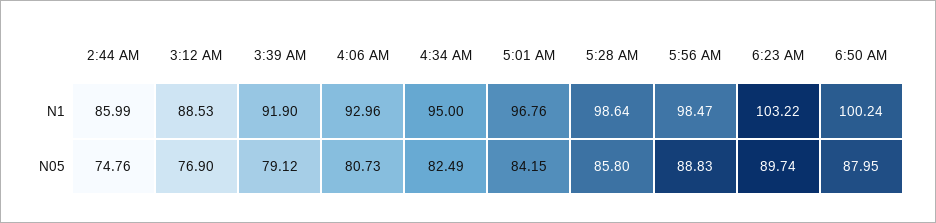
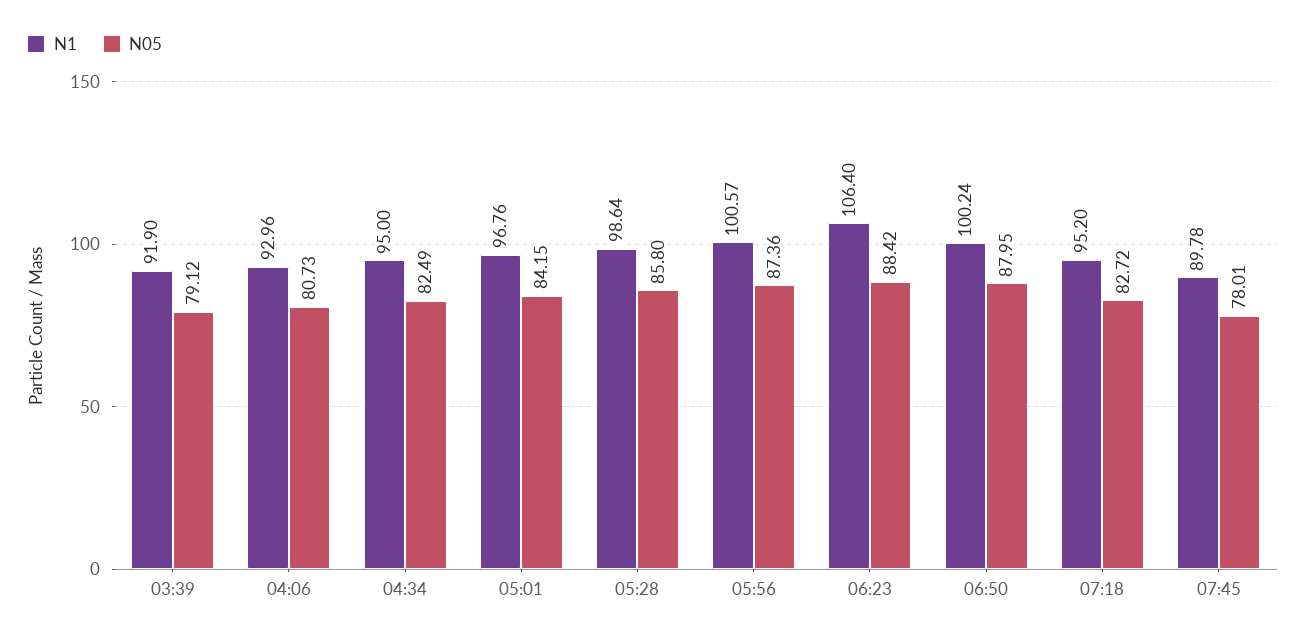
N1, 2:44 AM: 85.99 -> none
N1, 3:12 AM: 88.53 -> none
N1, 5:56 AM: 98.47 -> 100.57
N1, 6:23 AM: 103.22 -> 106.4
N05, 2:44 AM: 74.76 -> none
N05, 3:12 AM: 76.9 -> none
N05, 5:56 AM: 88.83 -> 87.36
N05, 6:23 AM: 89.74 -> 88.42
N1, 07:18: none -> 95.2
N05, 07:18: none -> 82.72
N1, 07:45: none -> 89.78
N05, 07:45: none -> 78.01

